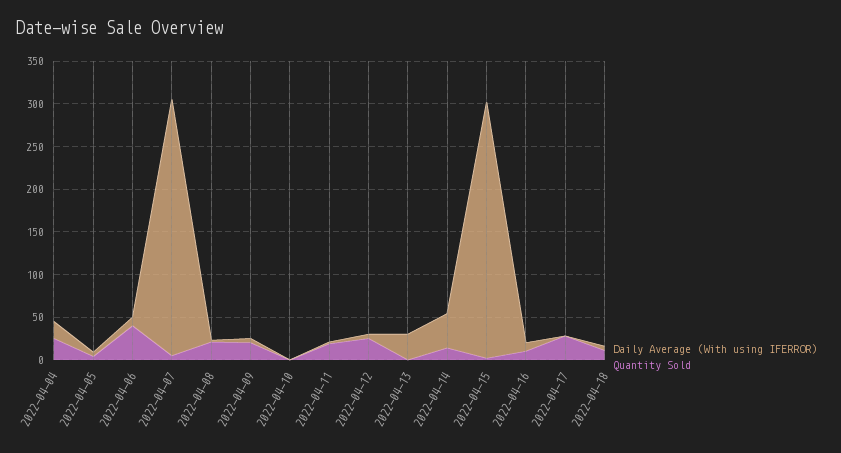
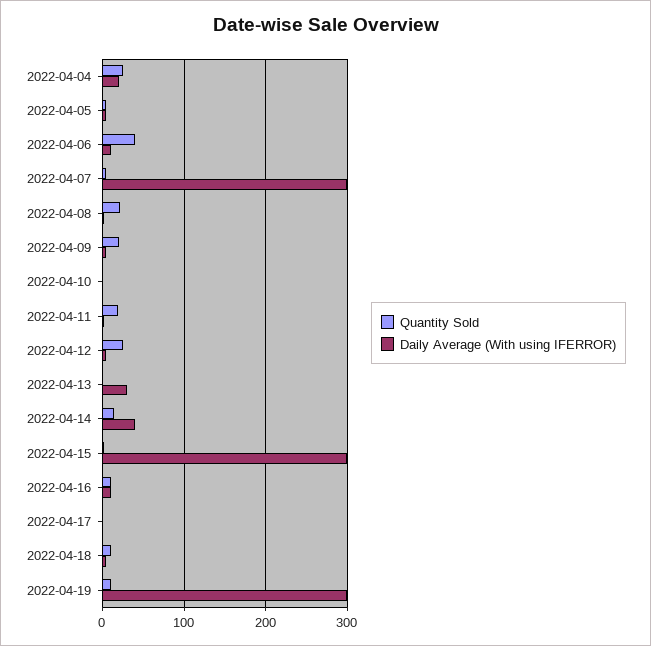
Quantity Sold, 2022-04-17: 30 -> 0
Quantity Sold, 2022-04-19: none -> 10
Daily Average (With using IFERROR), 2022-04-19: none -> 300

